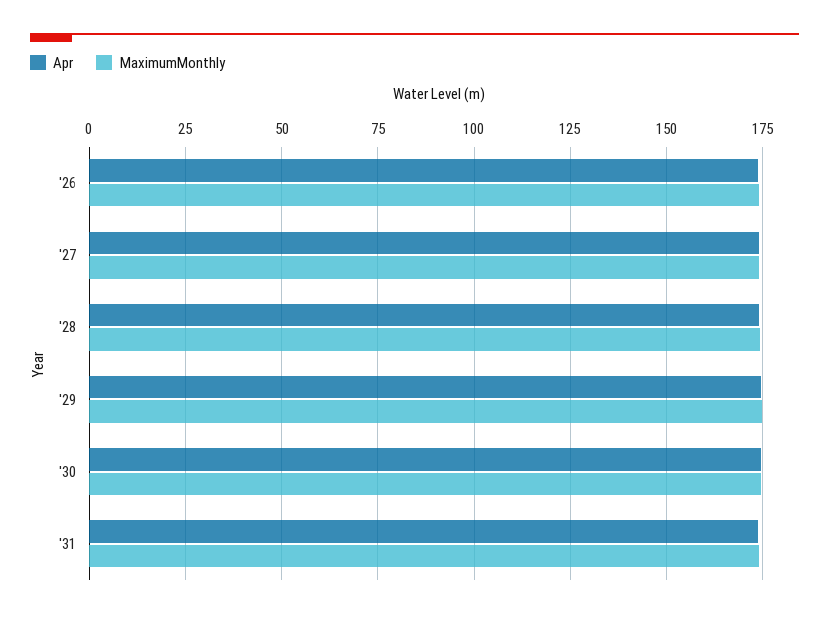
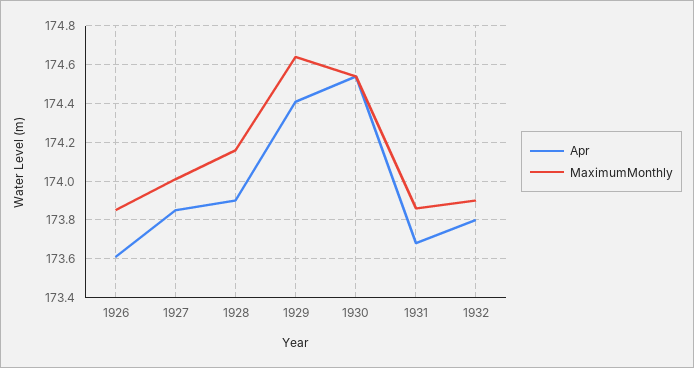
Apr, 1932: none -> 173.8
MaximumMonthly, 1932: none -> 173.9

